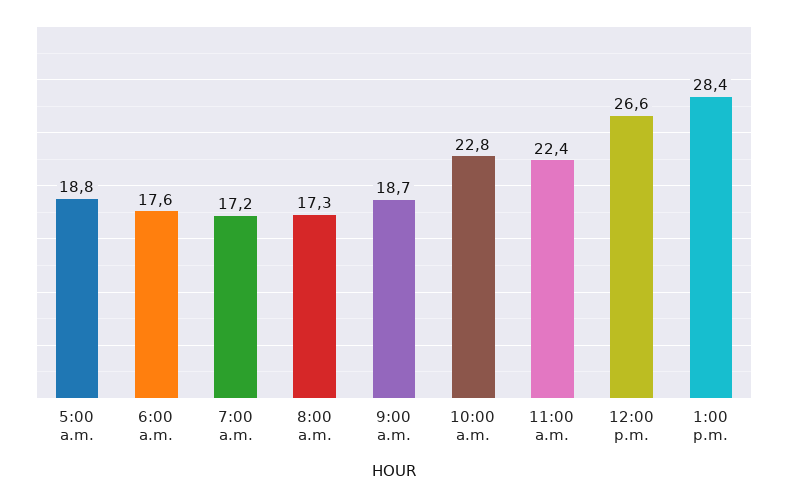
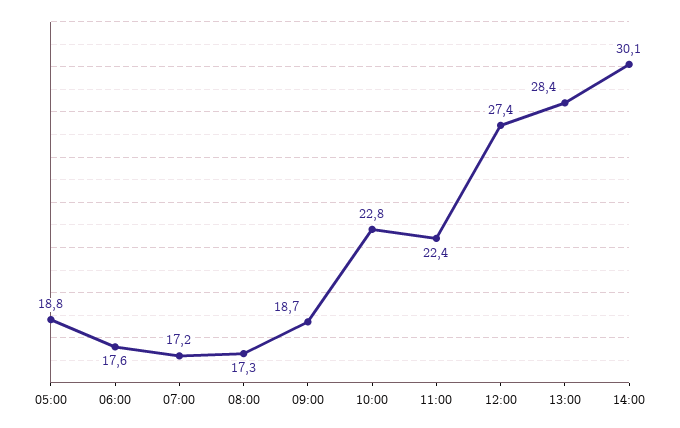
12:00 p.m.: 26.6 -> 27.4
14:00: none -> 30.1

